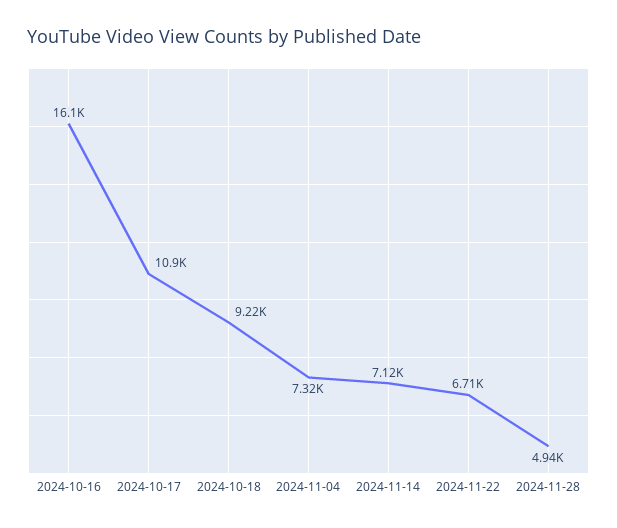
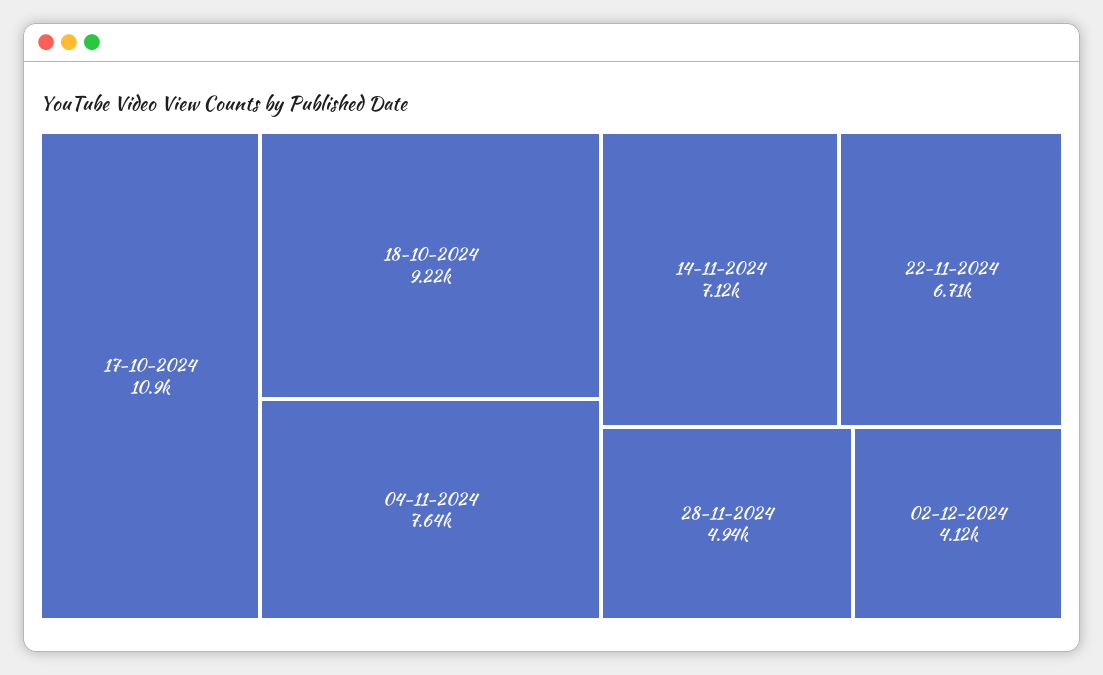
2024-10-16: 16100 -> none
2024-11-04: 7320 -> 7640
02-12-2024: none -> 4120

